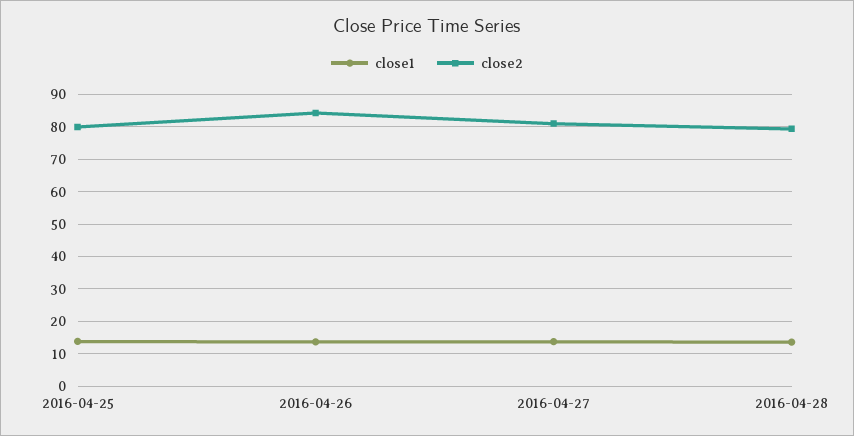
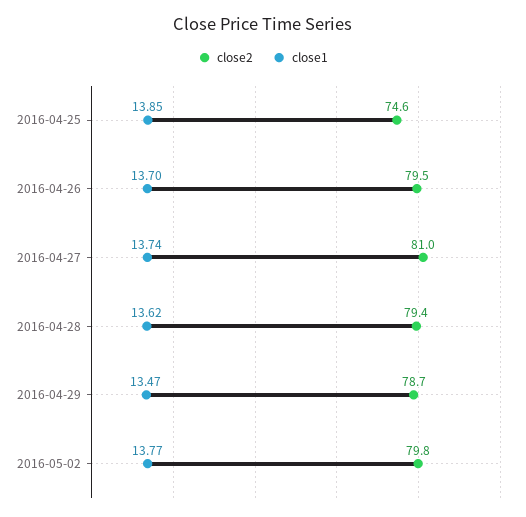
close2, 2016-04-25: 80 -> 74.6
close2, 2016-04-26: 84 -> 79.5
close2, 2016-04-29: none -> 78.7
close1, 2016-04-29: none -> 13.47
close2, 2016-05-02: none -> 79.8
close1, 2016-05-02: none -> 13.77

